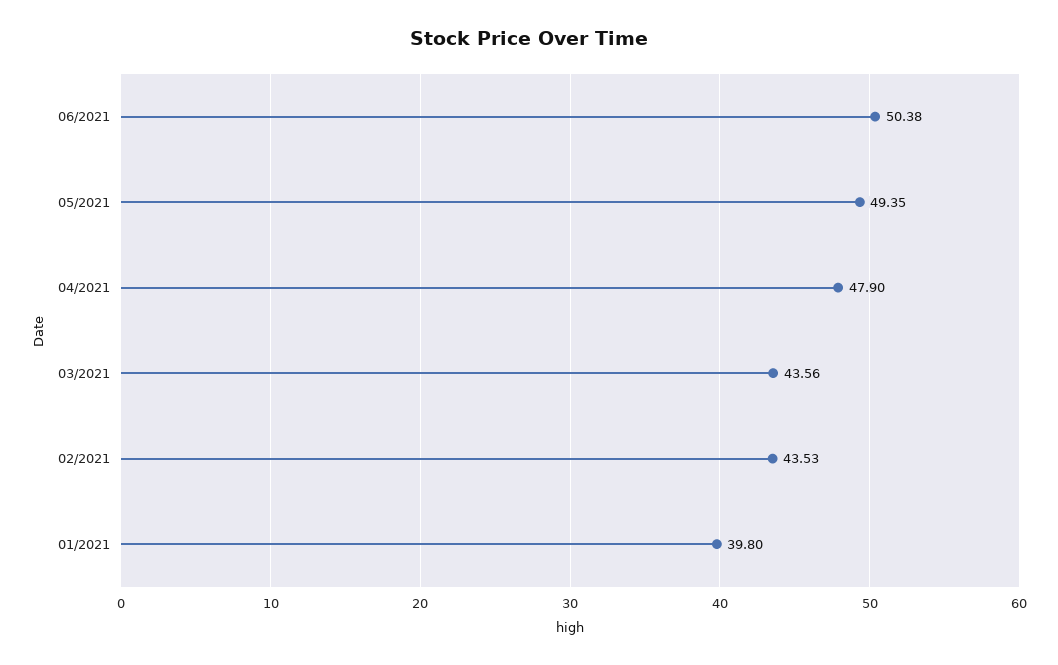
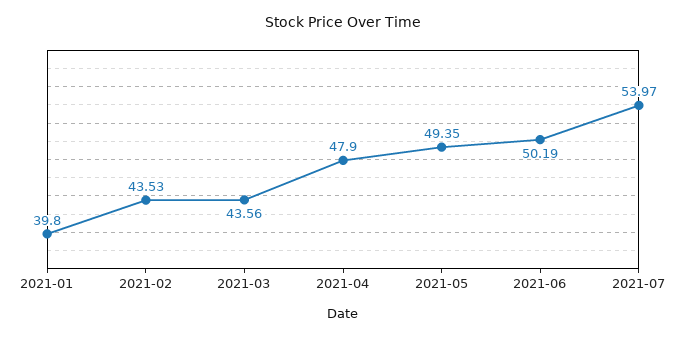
06/2021: 50.38 -> 50.19
2021-07: none -> 53.97

